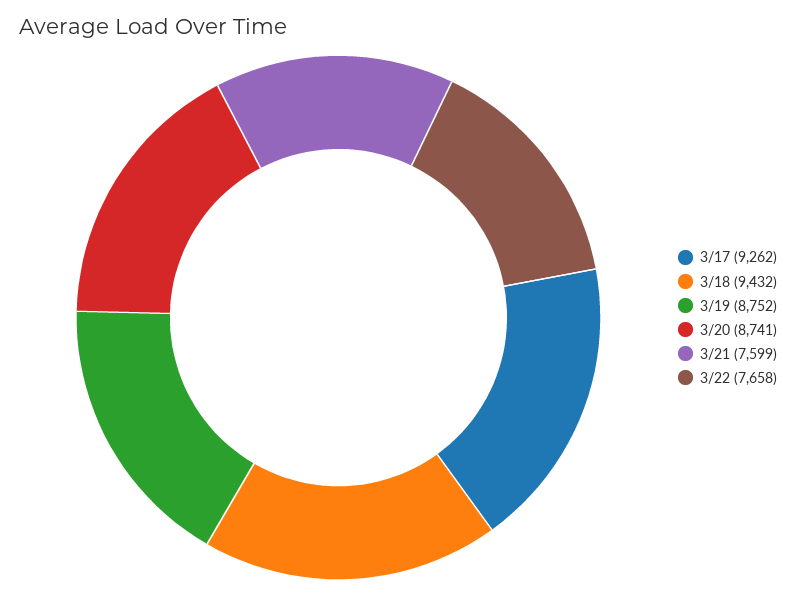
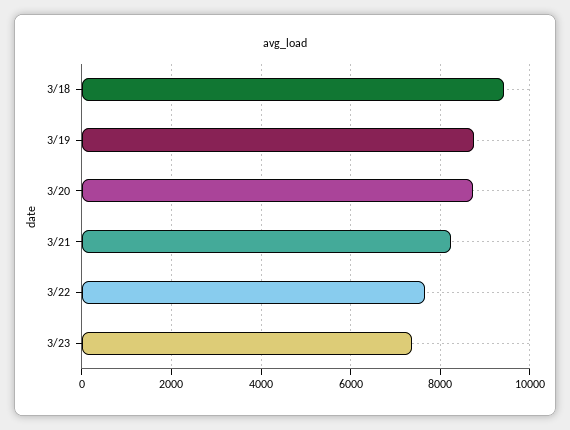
3/17: 9262 -> none
3/21: 7599 -> 8200
3/23: none -> 7400

